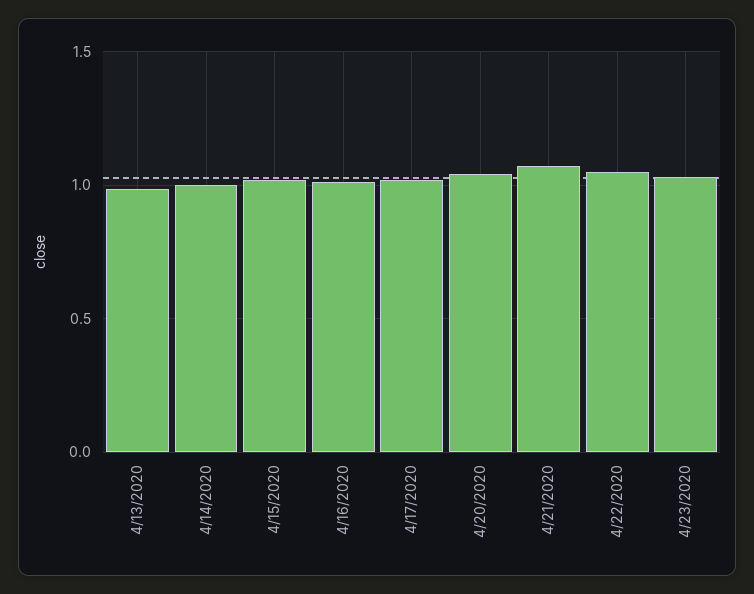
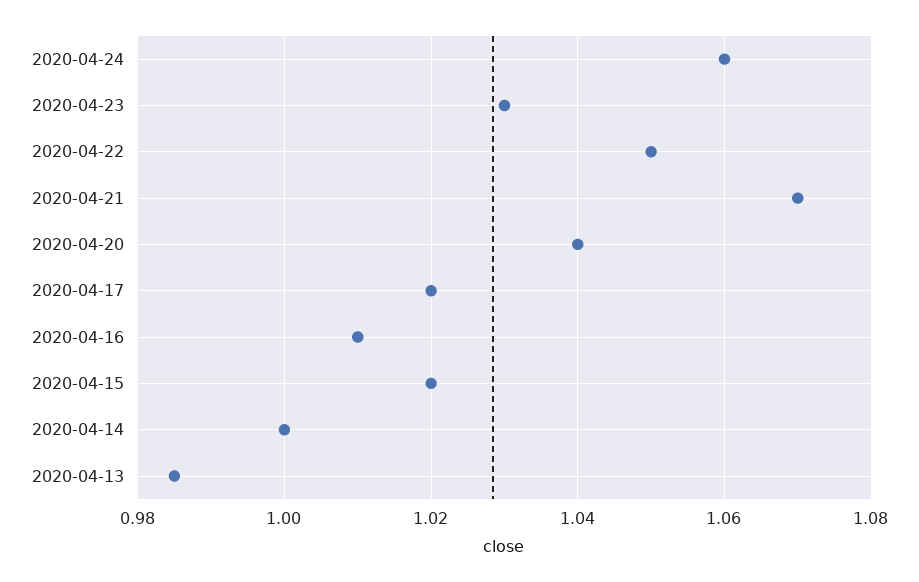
2020-04-24: none -> 1.06

